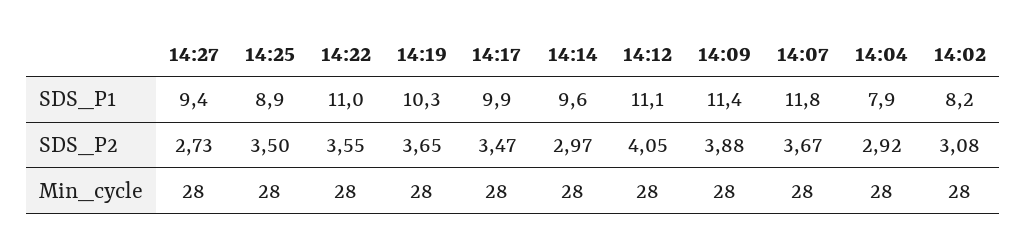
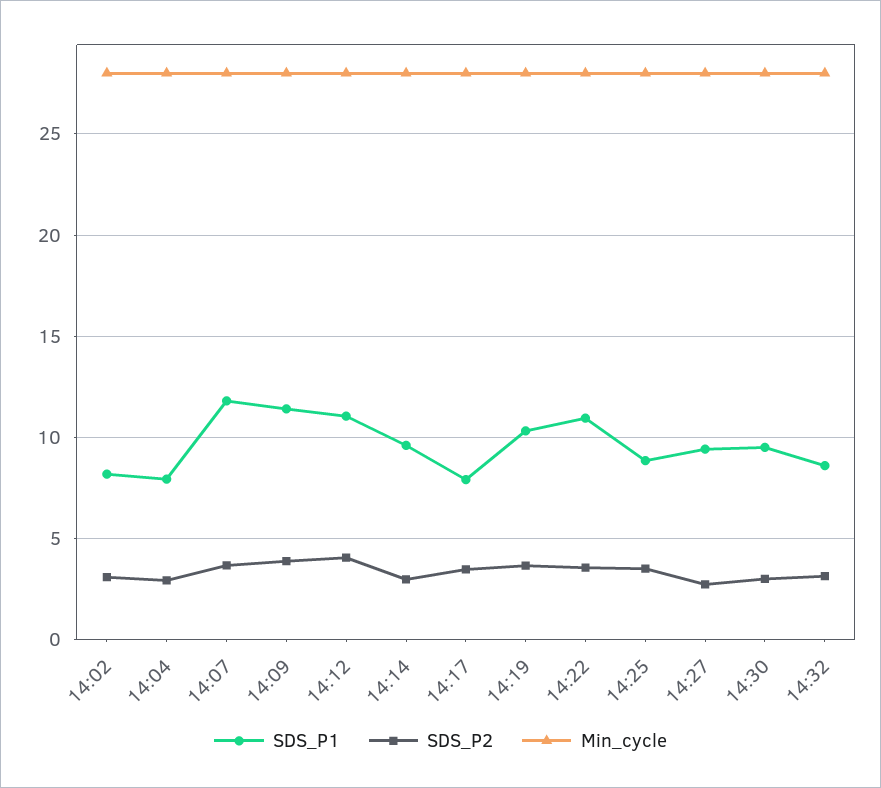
SDS_P1, 14:17: 9.9 -> 8
SDS_P1, 14:30: none -> 9.5
SDS_P2, 14:30: none -> 3
Min_cycle, 14:30: none -> 28
SDS_P1, 14:32: none -> 8.5
SDS_P2, 14:32: none -> 3
Min_cycle, 14:32: none -> 28

